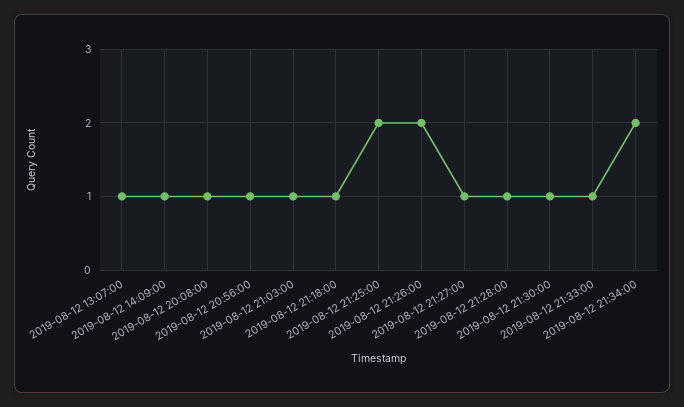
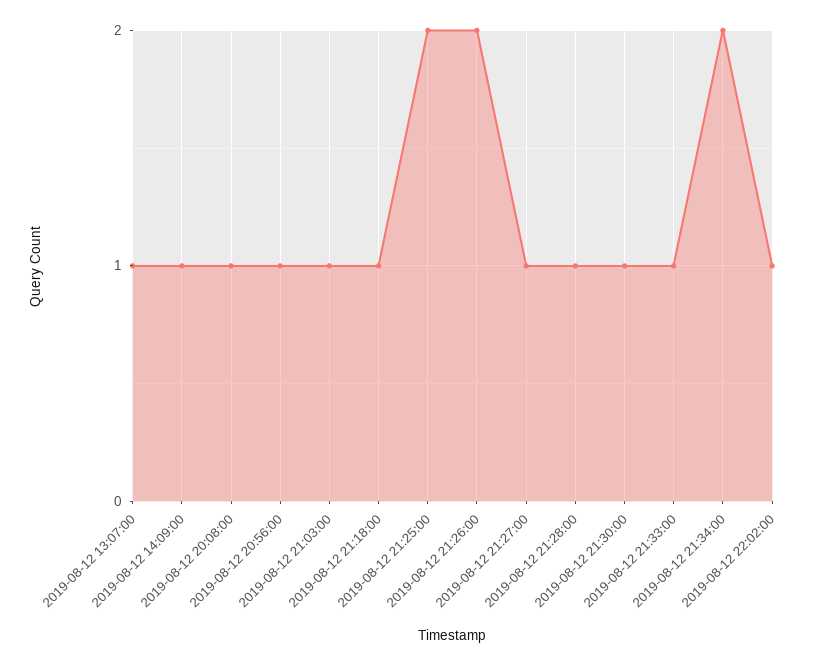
2019-08-12 22:02:00: none -> 1

